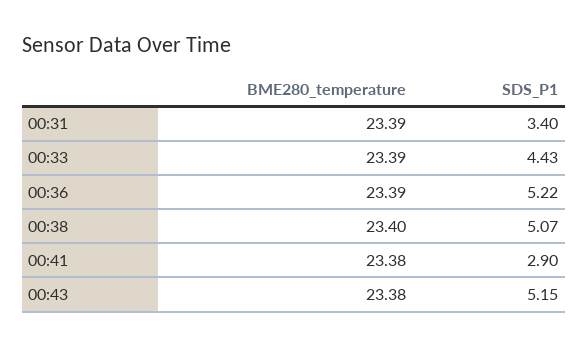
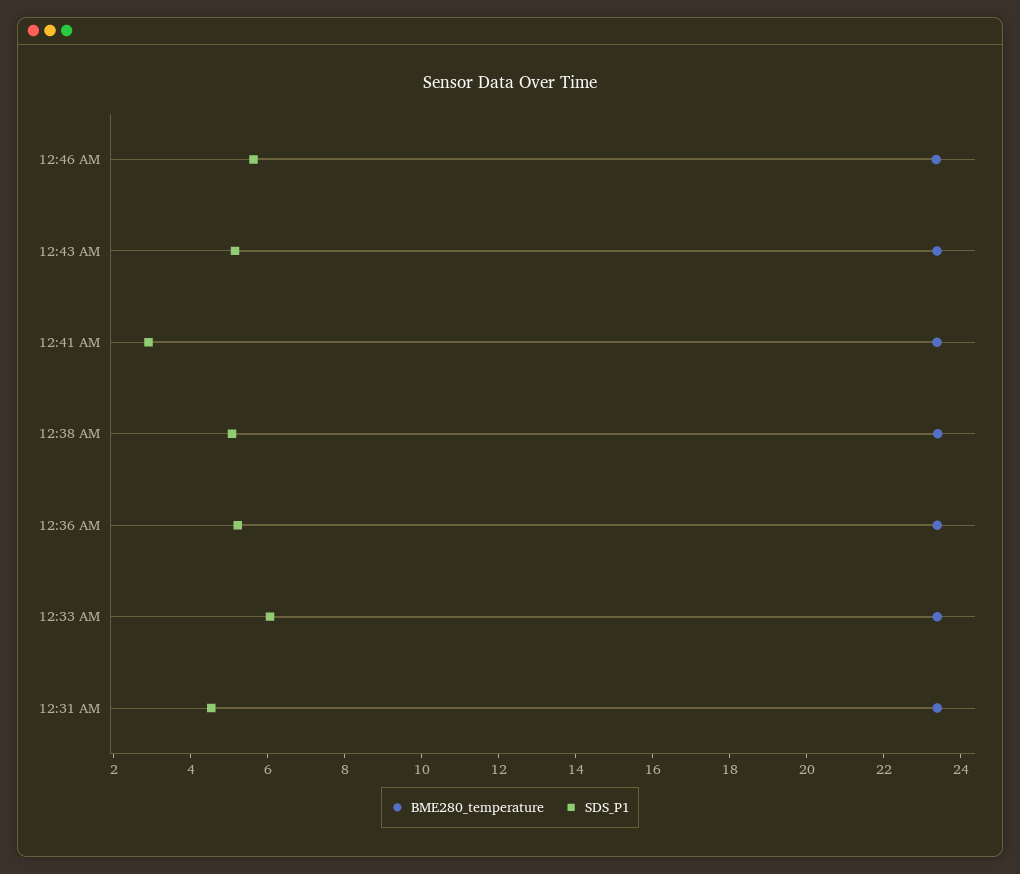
SDS_P1, 00:31: 3.4 -> 4.5
SDS_P1, 00:33: 4.43 -> 6
BME280_temperature, 12:46 AM: none -> 23.5
SDS_P1, 12:46 AM: none -> 5.5

